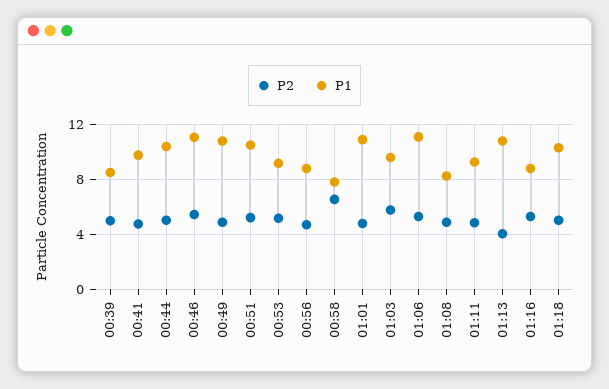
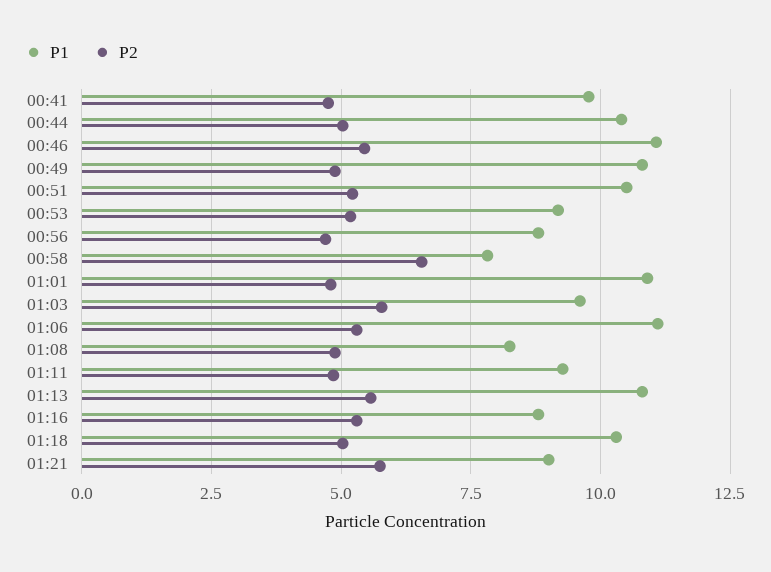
P2, 00:39: 5 -> none
P1, 00:39: 8.5 -> none
P2, 01:13: 4 -> 5.5
P1, 01:21: none -> 9
P2, 01:21: none -> 5.75

